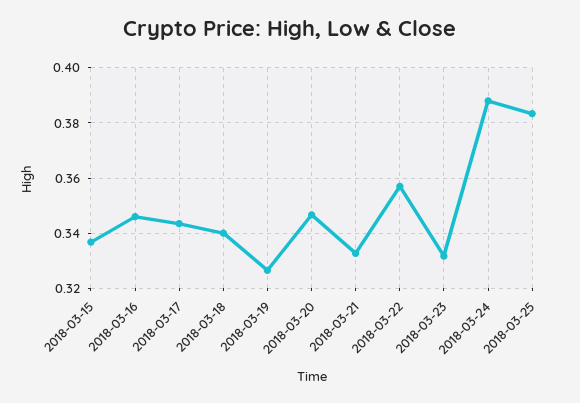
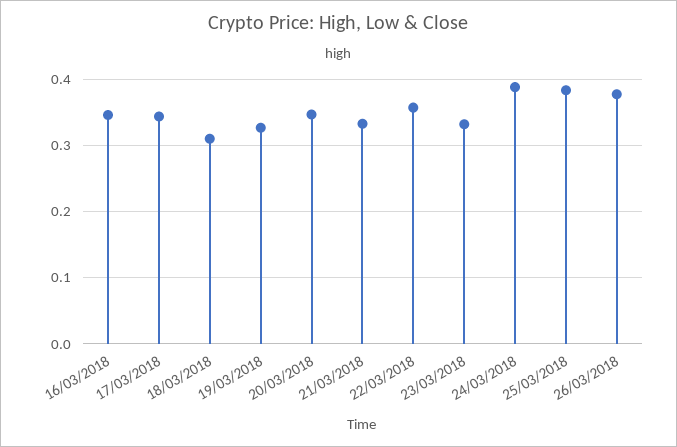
2018-03-15: 0.3375 -> none
2018-03-18: 0.34 -> 0.31
26/03/2018: none -> 0.38

